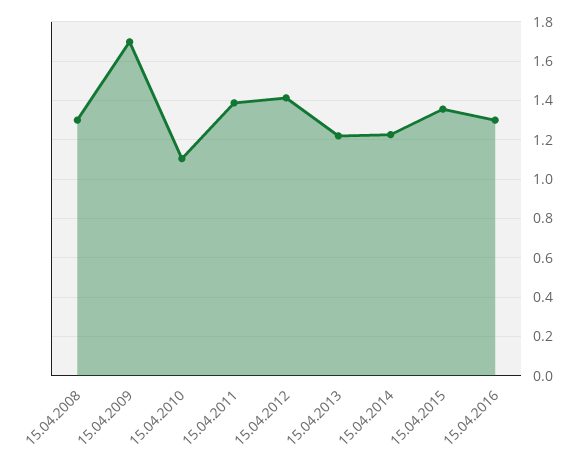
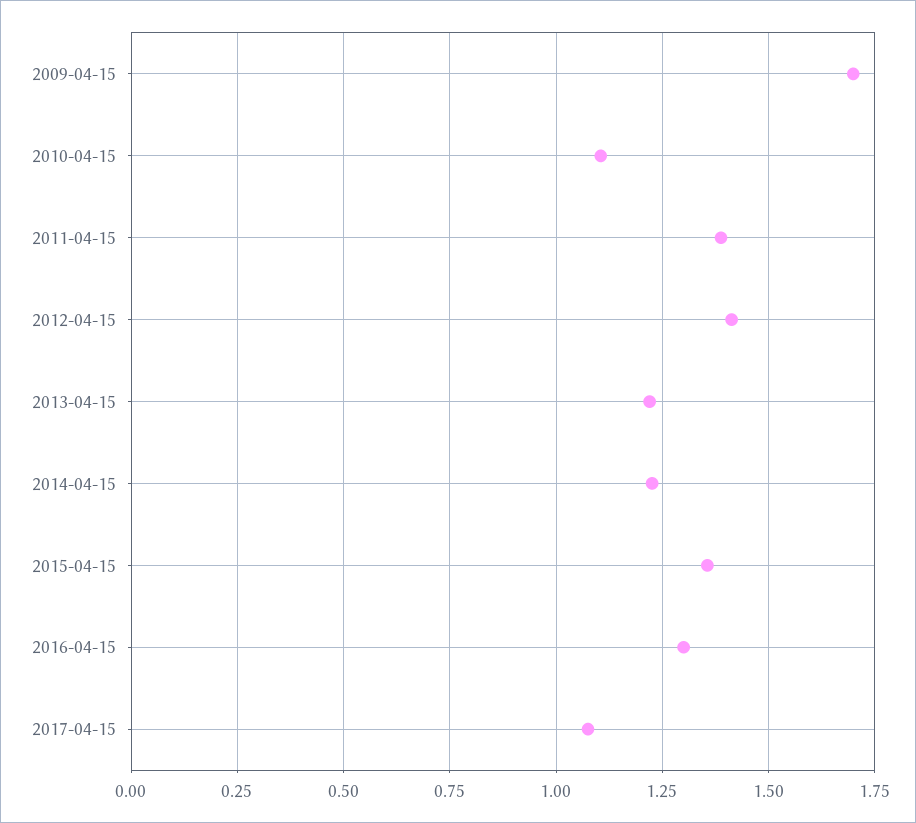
15.04.2008: 1.3 -> none
2017-04-15: none -> 1.075

